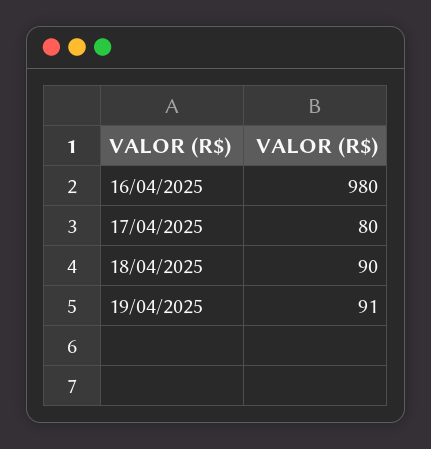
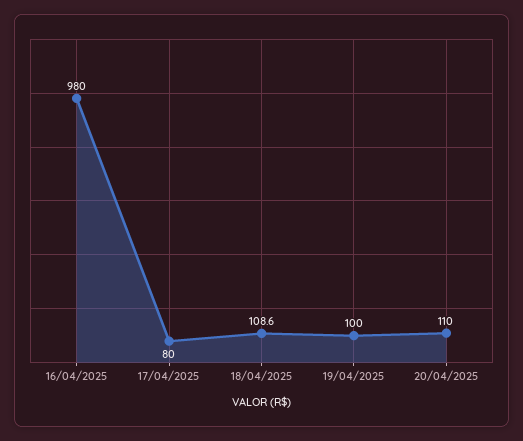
18/04/2025: 90 -> 108.6
19/04/2025: 91 -> 100
20/04/2025: none -> 110

